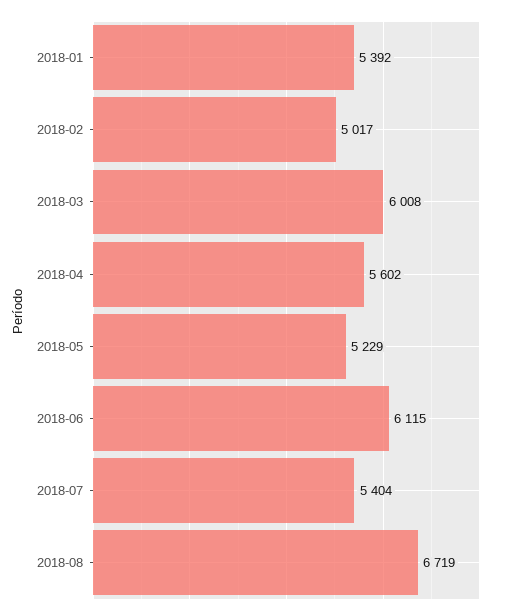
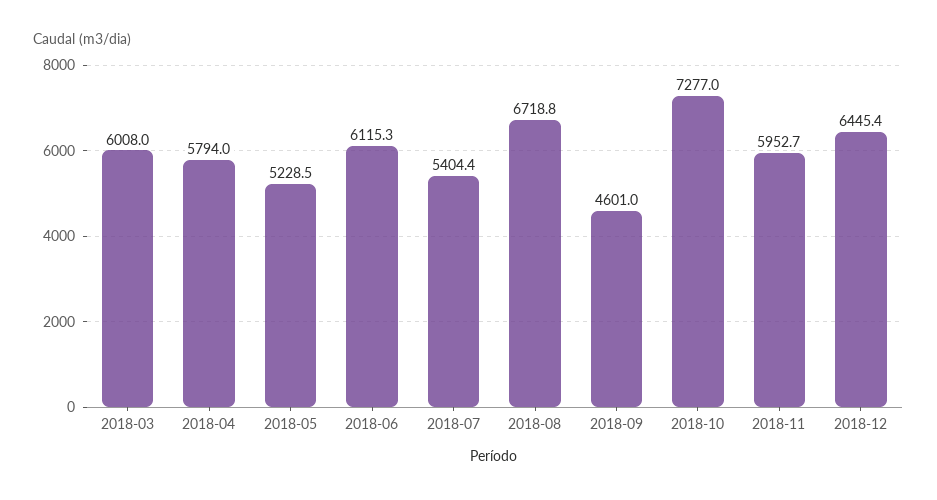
2018-01: 5392 -> none
2018-02: 5017 -> none
2018-04: 5602 -> 5794
2018-09: none -> 4601
2018-10: none -> 7277
2018-11: none -> 5952.7
2018-12: none -> 6445.4

